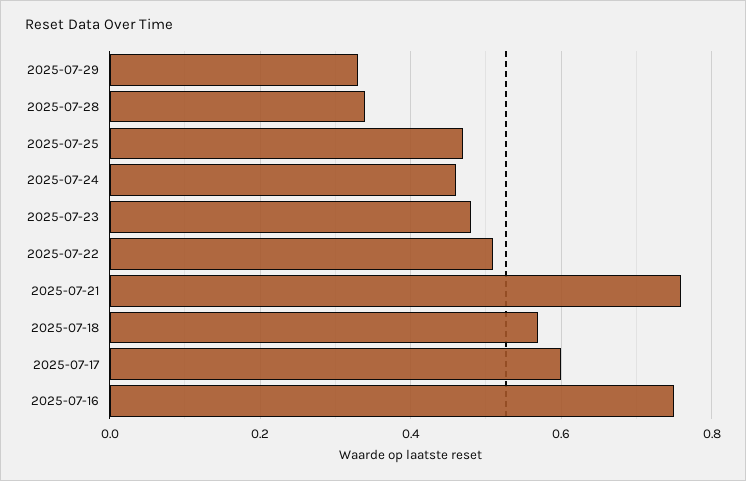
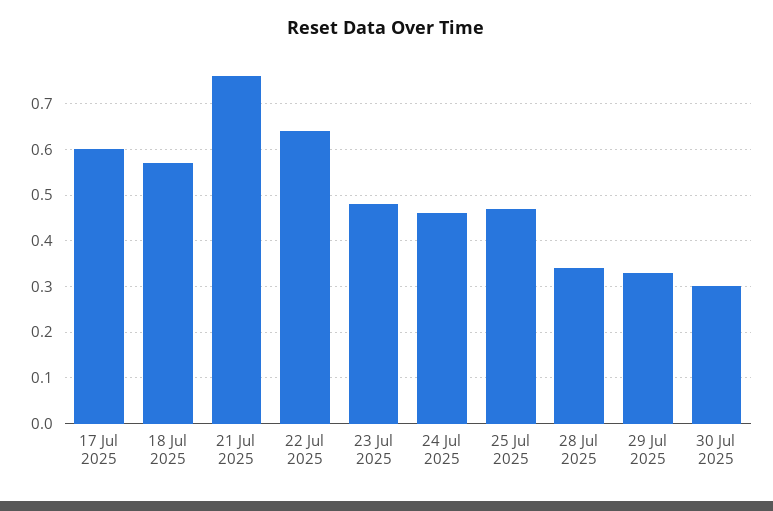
2025-07-22: 0.5 -> 0.65
2025-07-16: 0.75 -> none
30 Jul 2025: none -> 0.3

